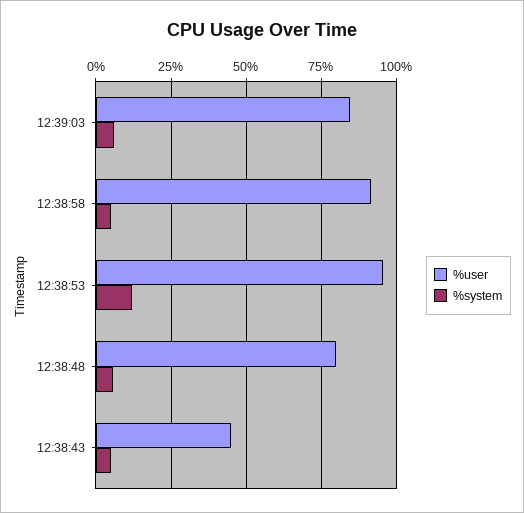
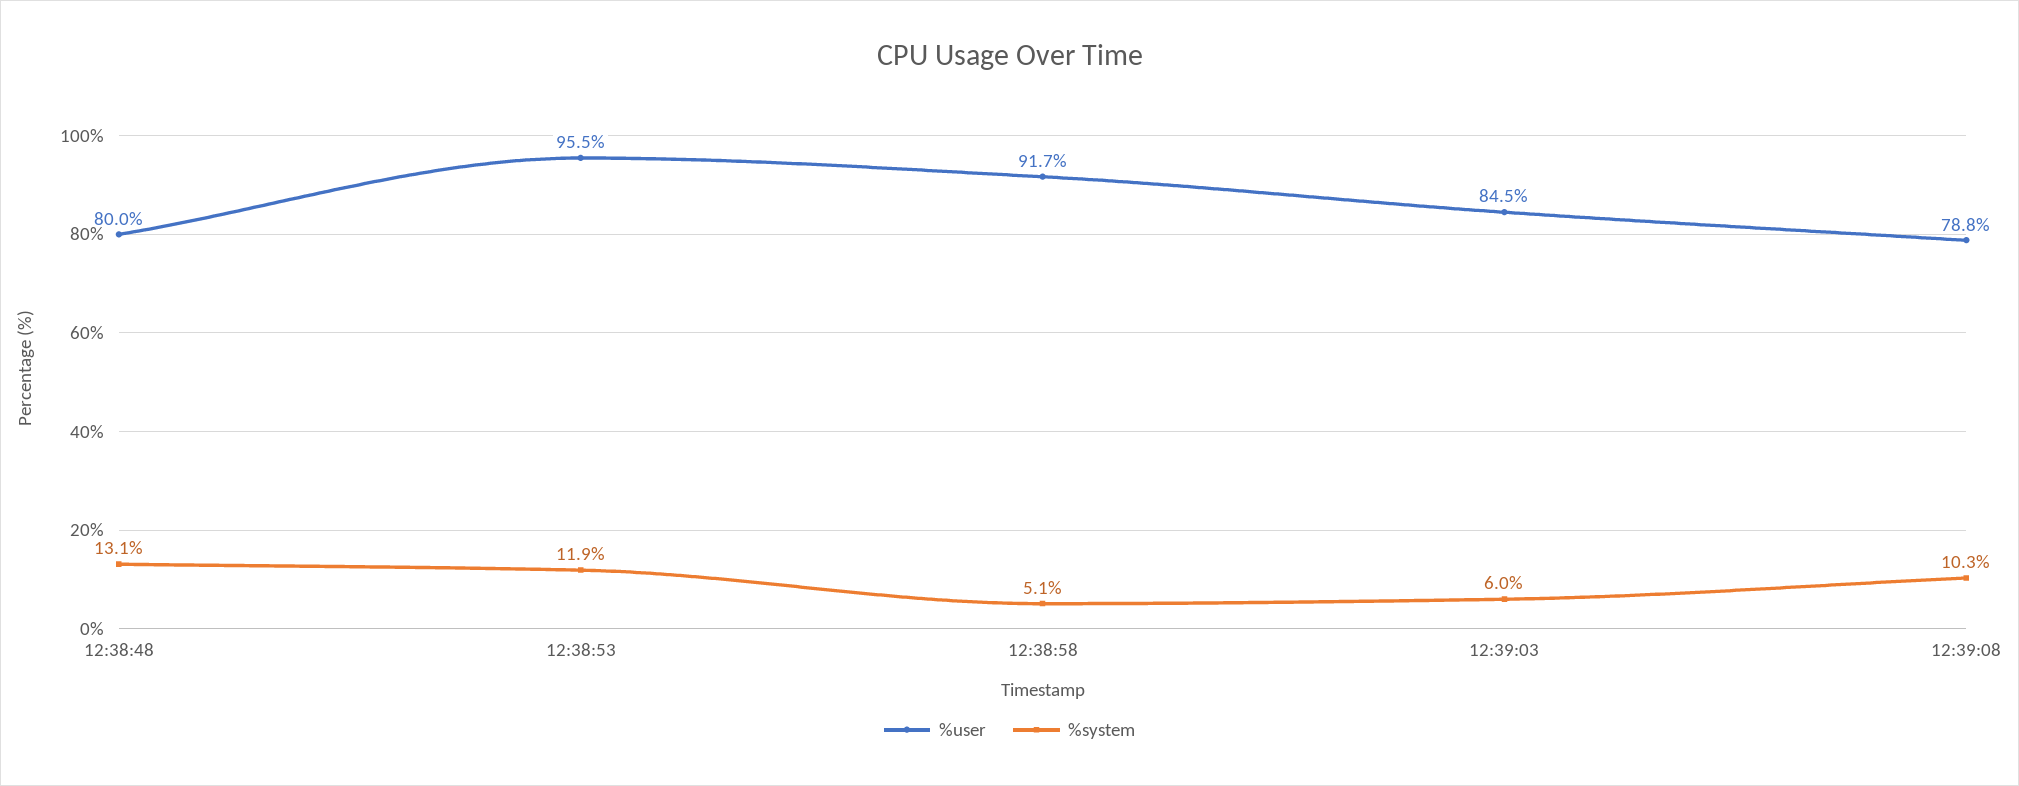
%system, 12:38:48: 5 -> 13.1
%user, 12:38:43: 45 -> none
%system, 12:38:43: 5 -> none
%user, 12:39:08: none -> 78.8
%system, 12:39:08: none -> 10.3

